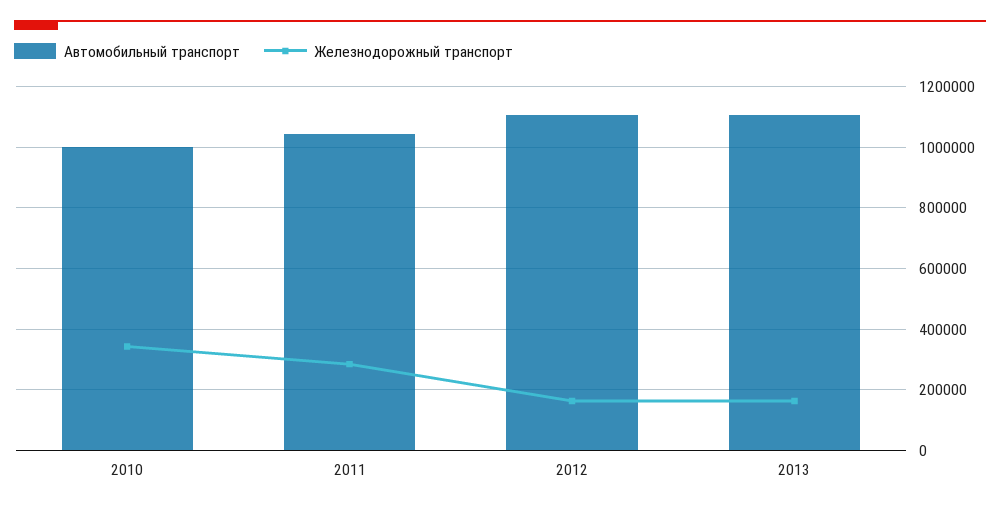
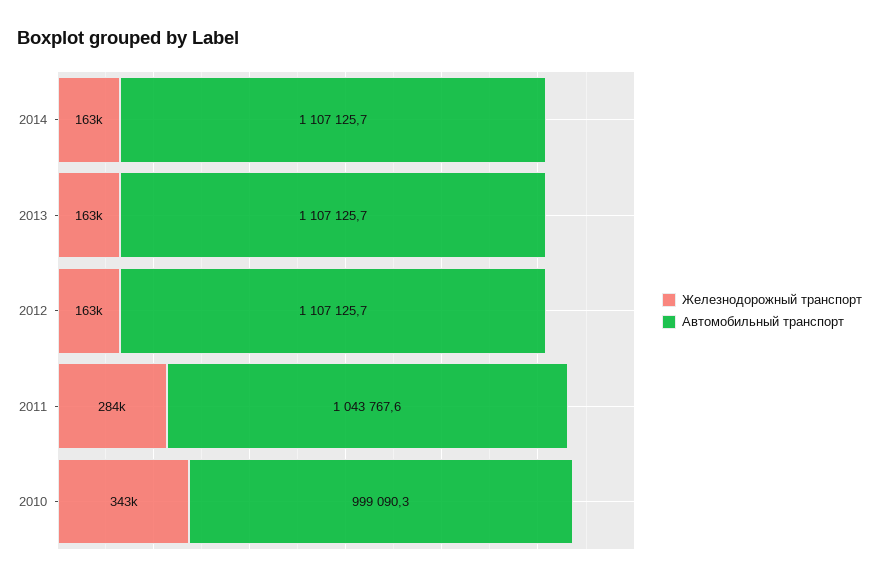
Железнодорожный транспорт, 2014: none -> 163000
Автомобильный транспорт, 2014: none -> 1107125.7

